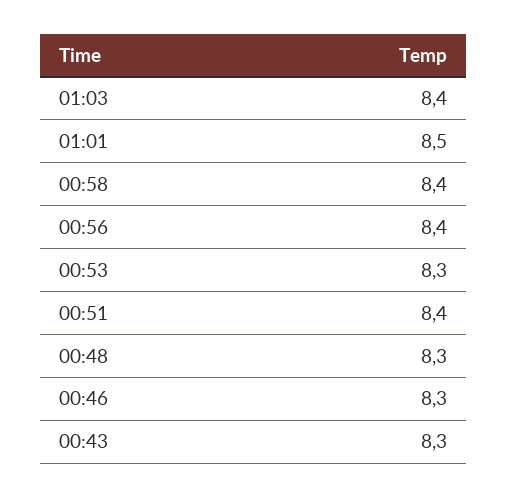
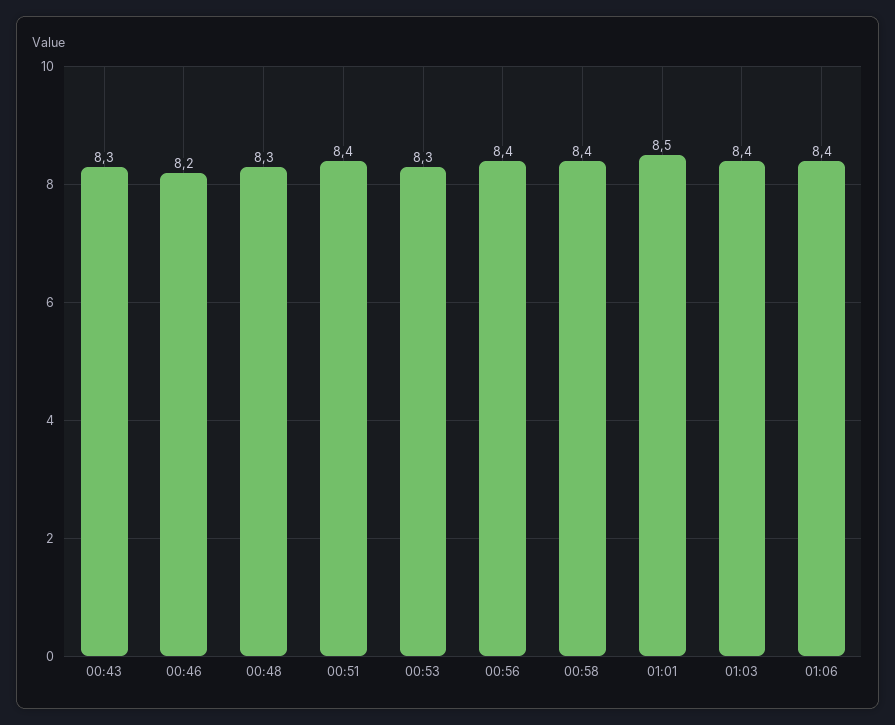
00:46: 8.3 -> 8.2
01:06: none -> 8.4

